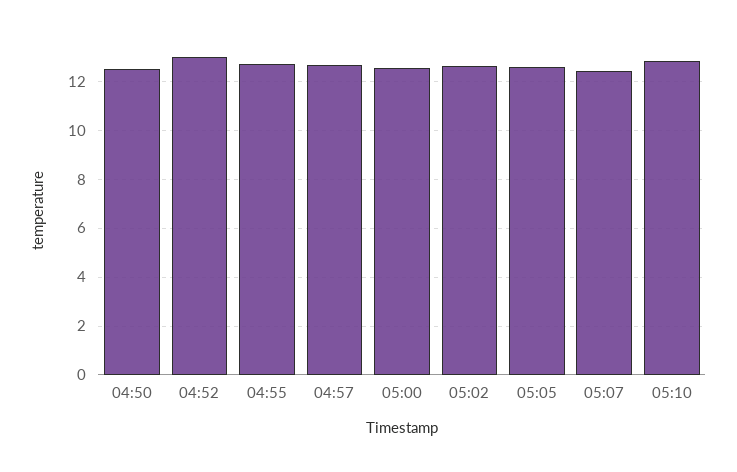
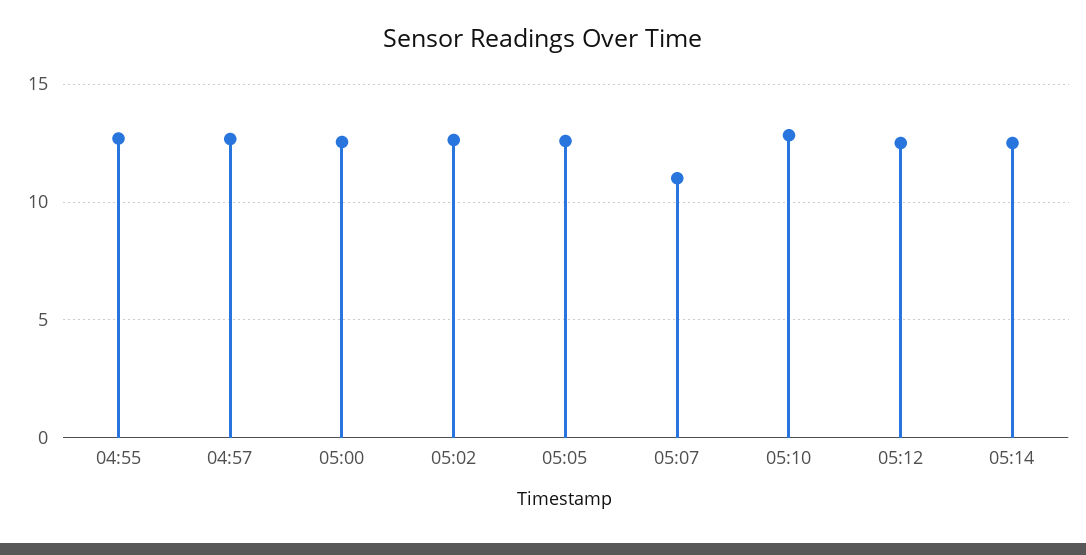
04:50: 12.5 -> none
04:52: 13 -> none
05:07: 12.5 -> 11
05:12: none -> 12.5
05:14: none -> 12.5

